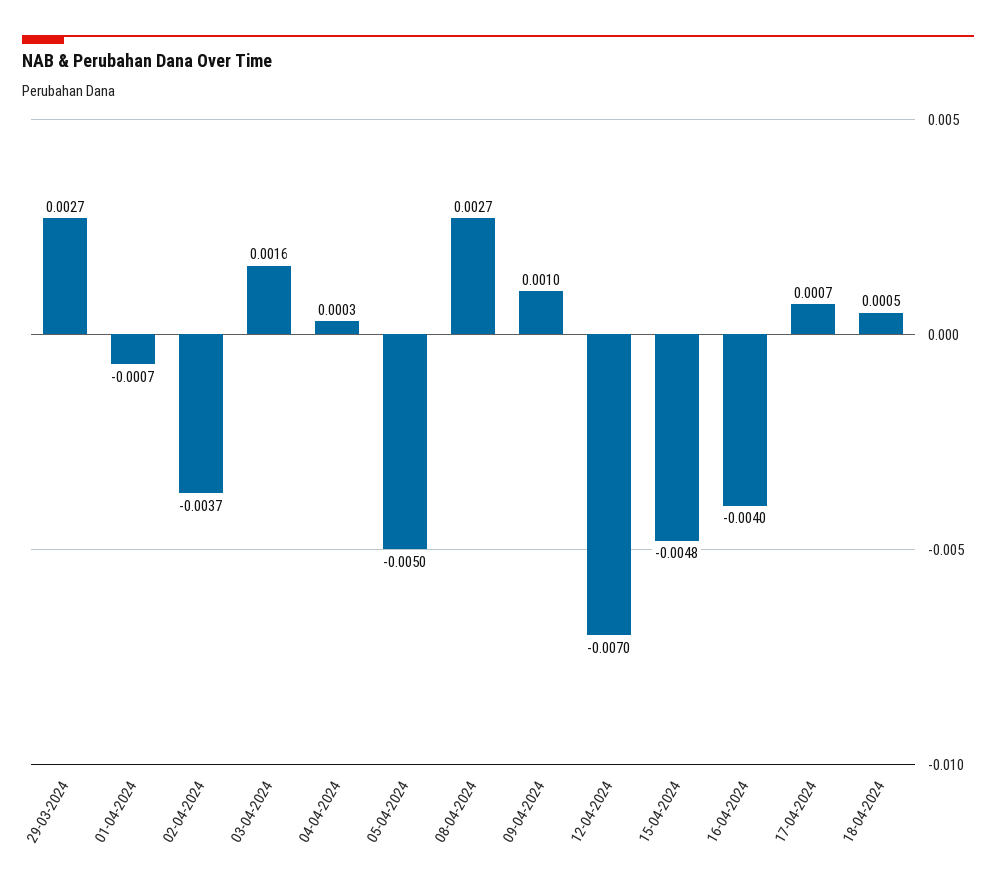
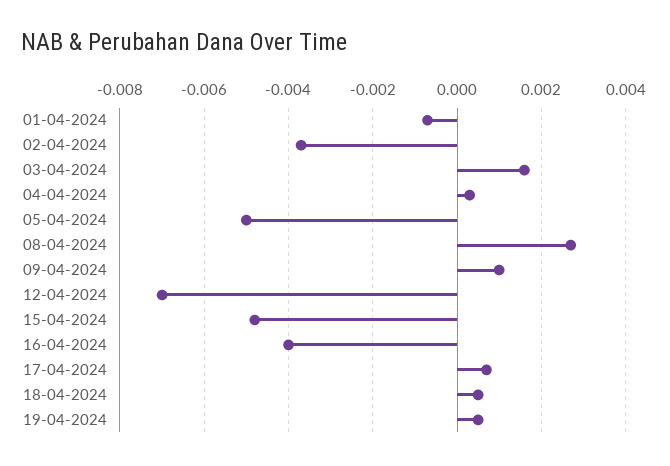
29-03-2024: 0.0027 -> none
19-04-2024: none -> 0.0005

